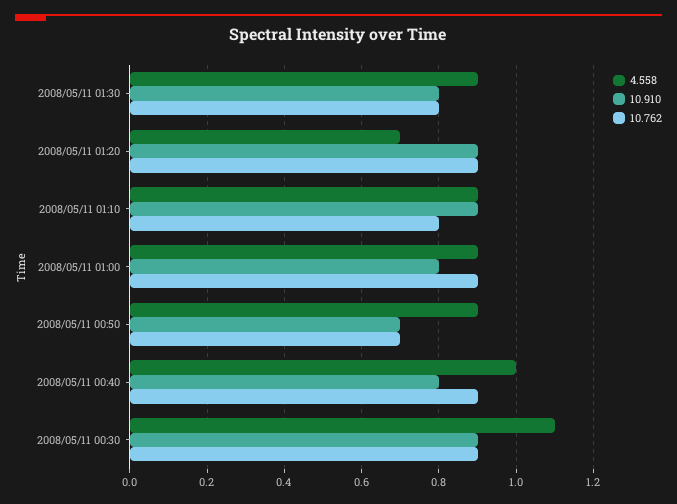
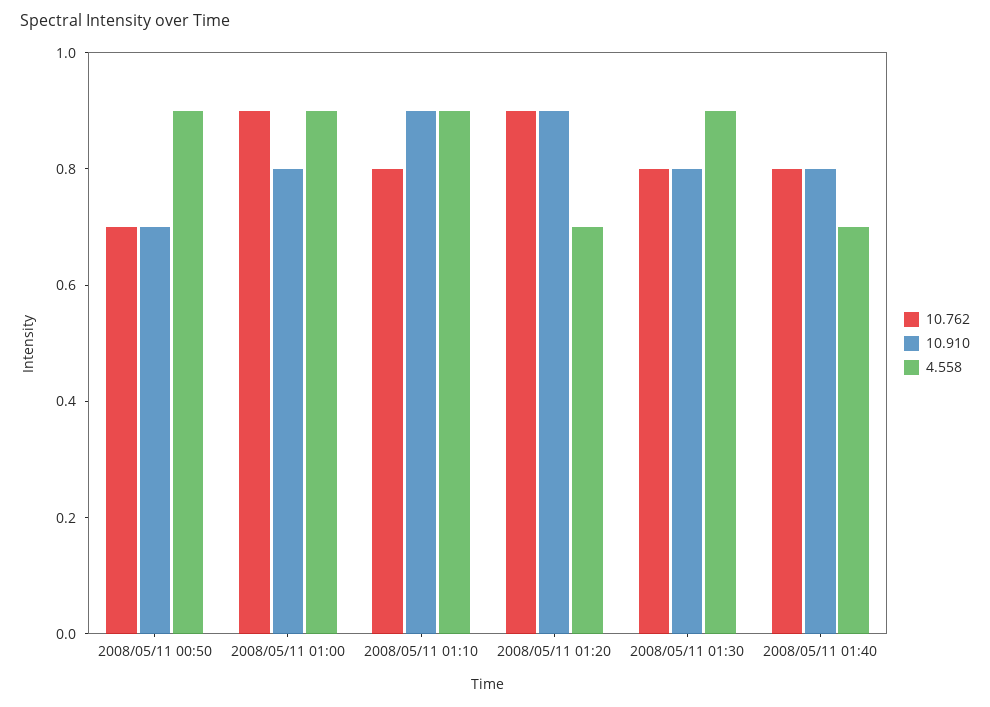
4.558, 2008/05/11 00:40: 1 -> none
10.910, 2008/05/11 00:40: 0.8 -> none
10.762, 2008/05/11 00:40: 0.9 -> none
4.558, 2008/05/11 00:30: 1.1 -> none
10.910, 2008/05/11 00:30: 0.9 -> none
10.762, 2008/05/11 00:30: 0.9 -> none
10.762, 2008/05/11 01:40: none -> 0.8
10.910, 2008/05/11 01:40: none -> 0.8
4.558, 2008/05/11 01:40: none -> 0.7

